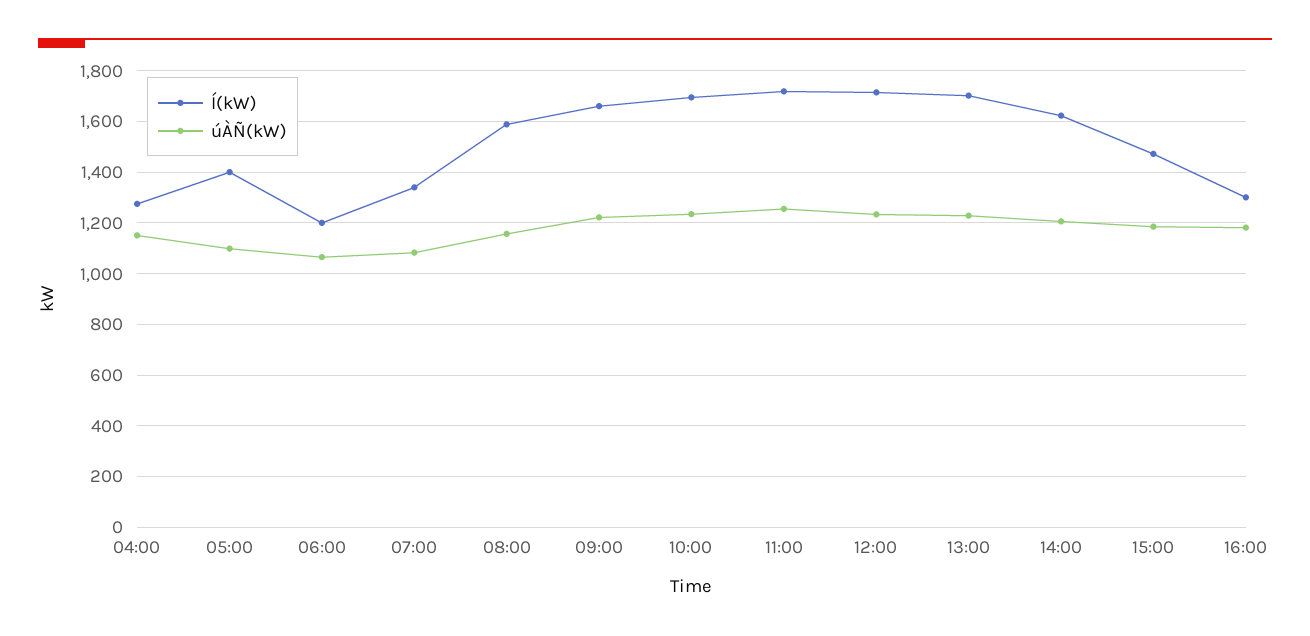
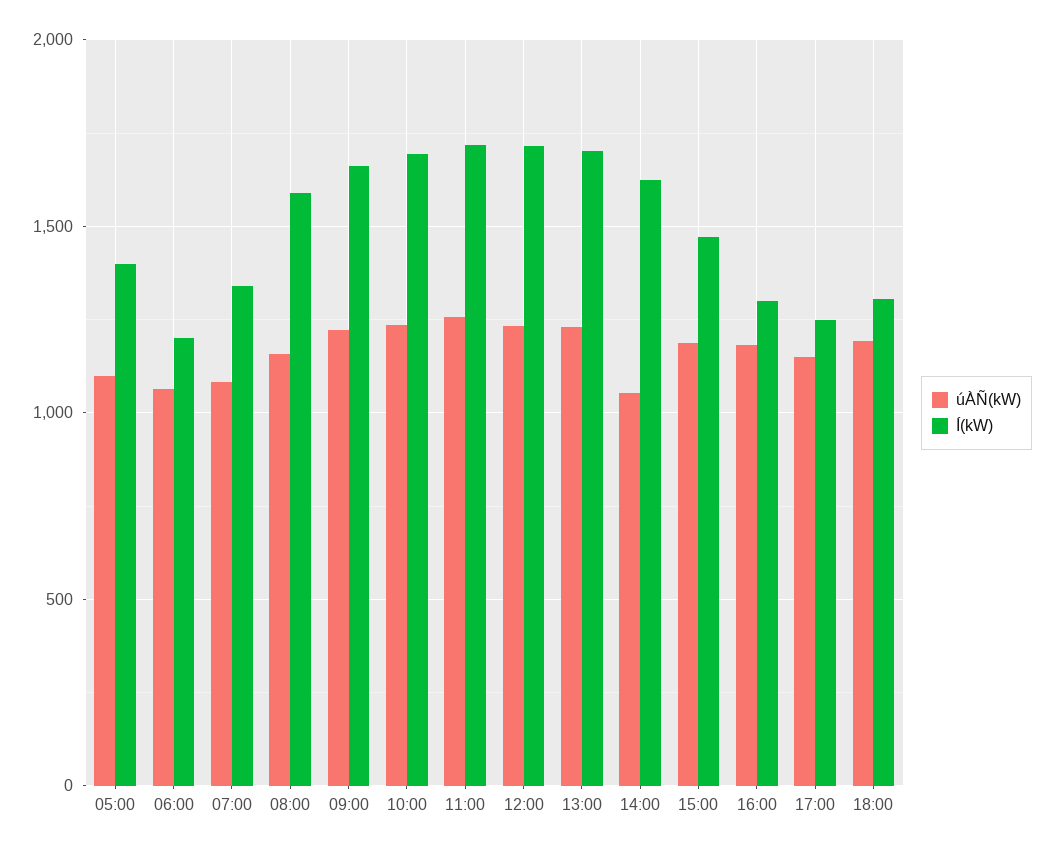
Í(kW), 04:00: 1275 -> none
úÀÑ(kW), 04:00: 1150 -> none
úÀÑ(kW), 14:00: 1200 -> 1050
úÀÑ(kW), 17:00: none -> 1150
Í(kW), 17:00: none -> 1250
úÀÑ(kW), 18:00: none -> 1200
Í(kW), 18:00: none -> 1300

